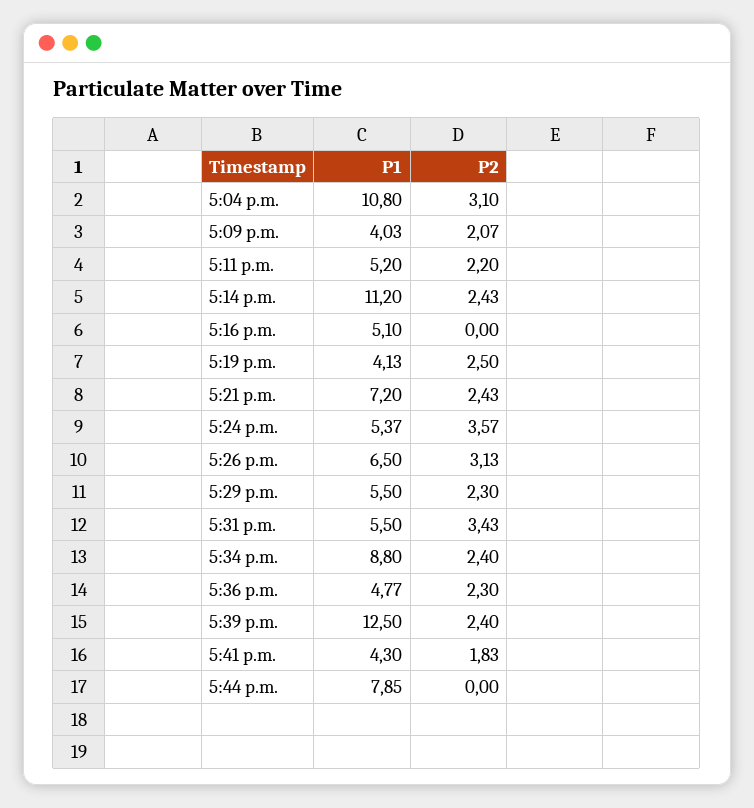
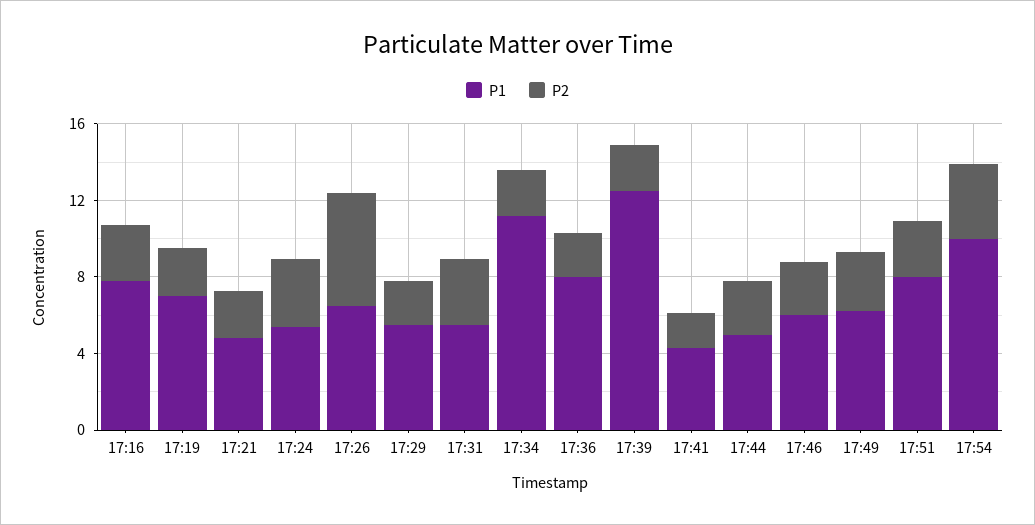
P1, 5:04 p.m.: 10.8 -> none
P2, 5:04 p.m.: 3.1 -> none
P1, 5:09 p.m.: 4.03 -> none
P2, 5:09 p.m.: 2.07 -> none
P1, 5:11 p.m.: 5.2 -> none
P2, 5:11 p.m.: 2.2 -> none
P1, 5:14 p.m.: 11.2 -> none
P2, 5:14 p.m.: 2.43 -> none
P1, 5:16 p.m.: 5.1 -> 8
P2, 5:16 p.m.: 0 -> 3
P1, 5:19 p.m.: 4.13 -> 7
P1, 5:21 p.m.: 7.2 -> 5
P2, 5:26 p.m.: 3.13 -> 6
P1, 5:34 p.m.: 8.8 -> 11
P1, 5:36 p.m.: 4.77 -> 8
P1, 5:44 p.m.: 7.85 -> 5
P2, 5:44 p.m.: 0 -> 3
P1, 17:46: none -> 6
P2, 17:46: none -> 3
P1, 17:49: none -> 6
P2, 17:49: none -> 3
P1, 17:51: none -> 8
P2, 17:51: none -> 3
P1, 17:54: none -> 10
P2, 17:54: none -> 4

